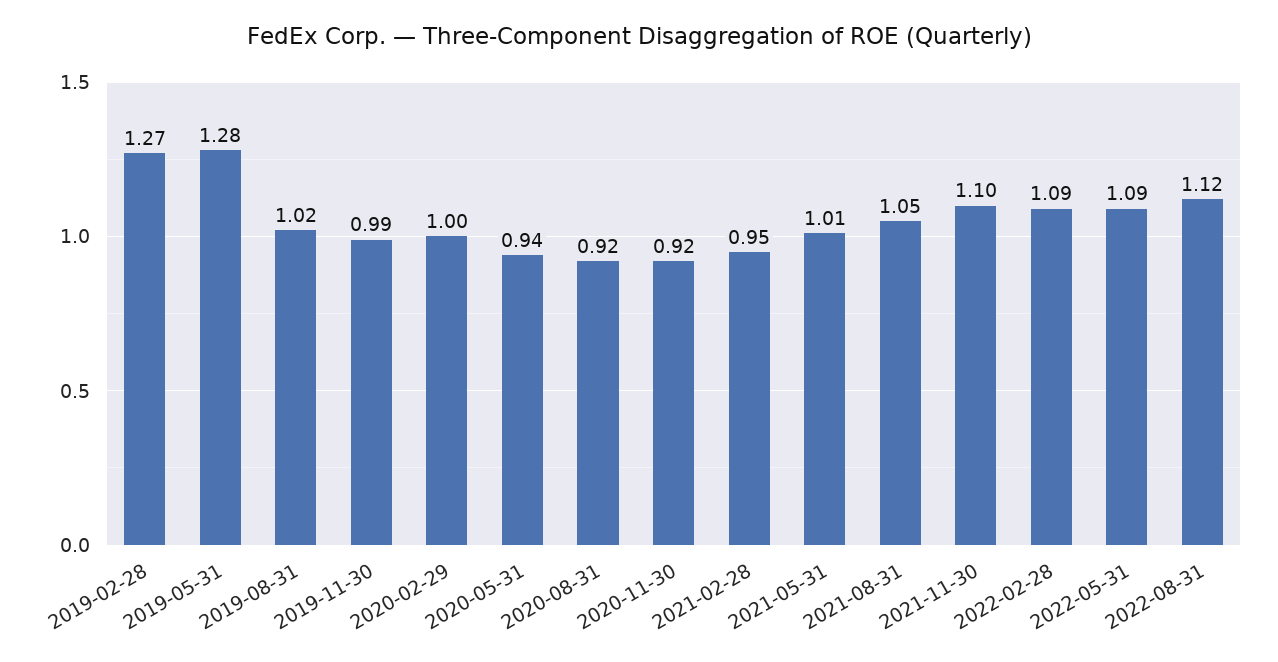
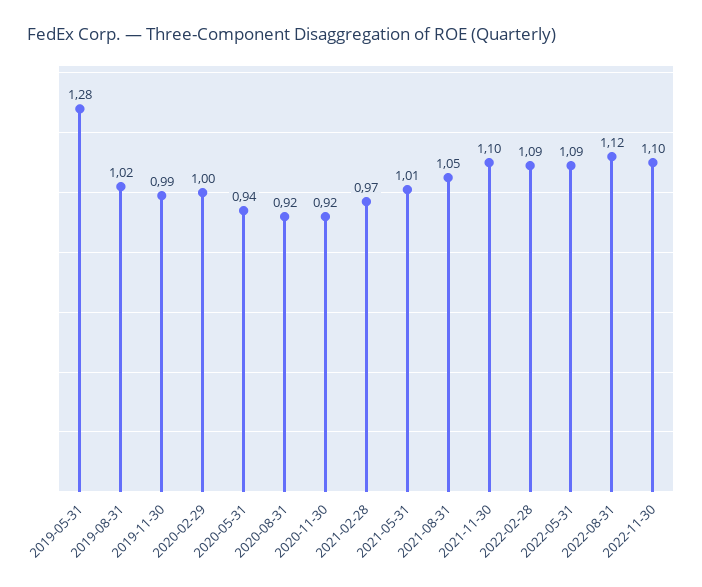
2019-02-28: 1.27 -> none
2021-02-28: 0.95 -> 0.97
2022-11-30: none -> 1.1

